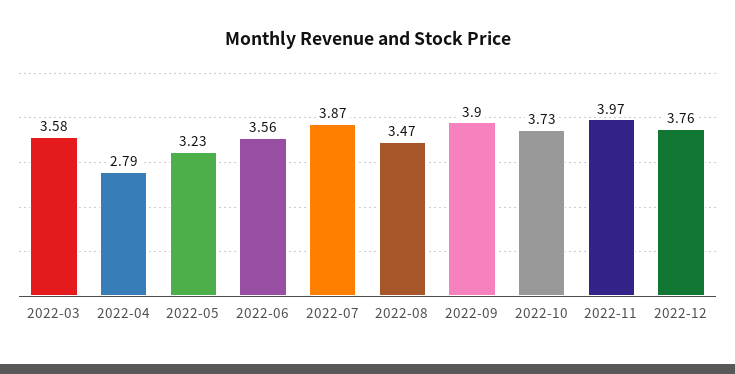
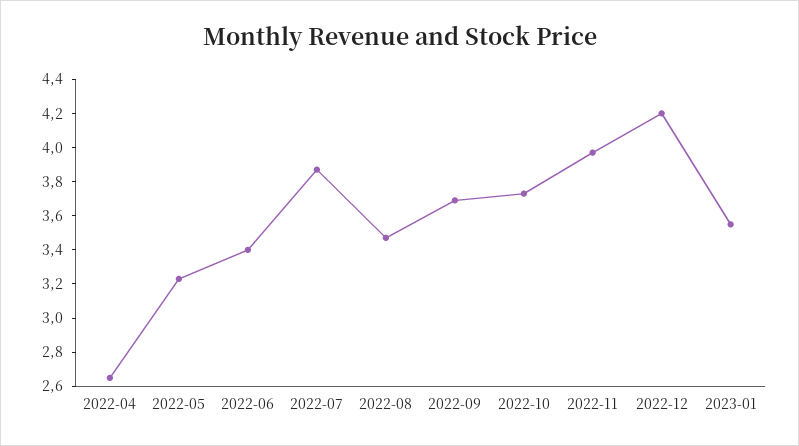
2022-03: 3.58 -> none
2022-04: 2.79 -> 2.65
2022-06: 3.56 -> 3.4
2022-09: 3.9 -> 3.7
2022-12: 3.76 -> 4.2
2023-01: none -> 3.55

